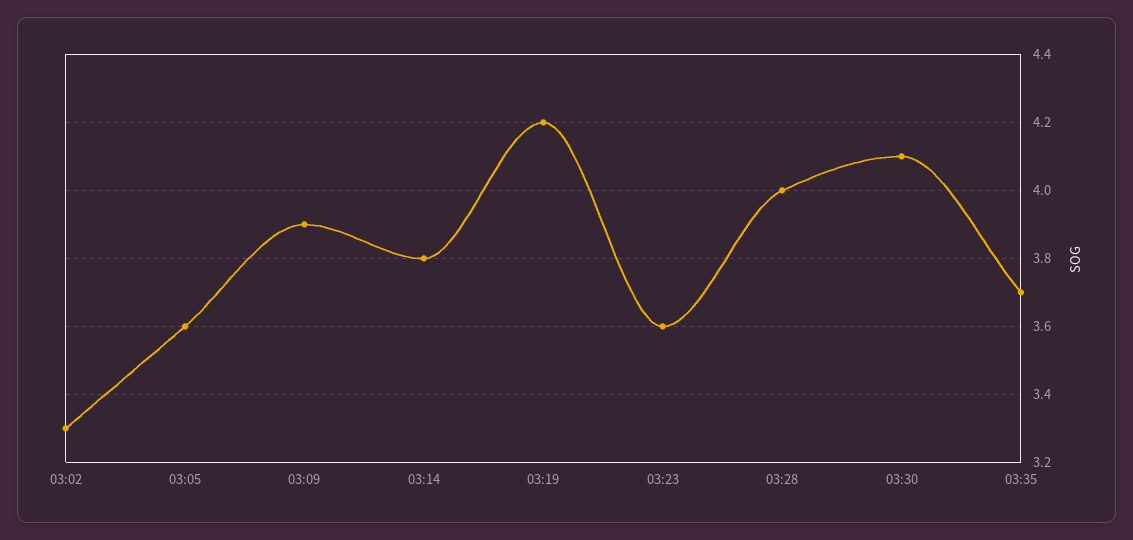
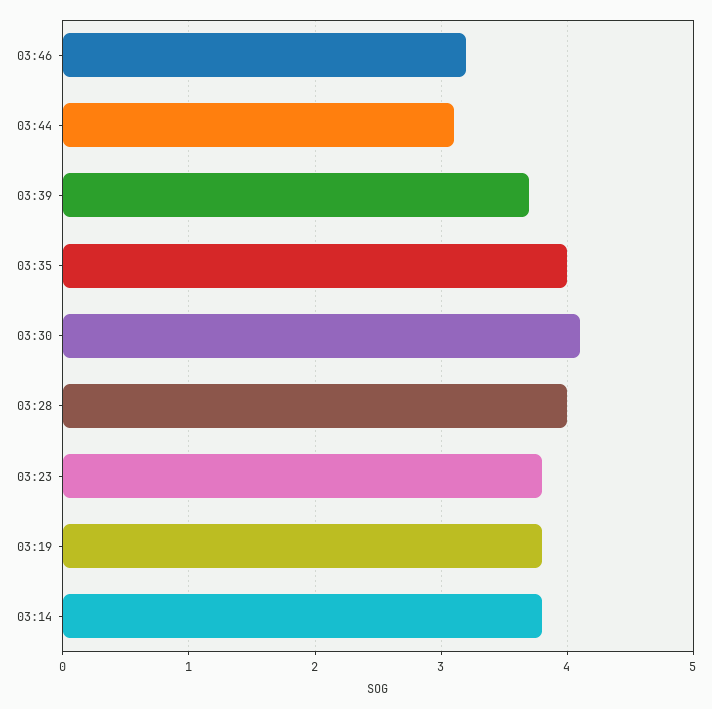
03:02: 3.3 -> none
03:05: 3.6 -> none
03:09: 3.9 -> none
03:19: 4.2 -> 3.8
03:23: 3.6 -> 3.8
03:35: 3.7 -> 4
03:46: none -> 3.2
03:44: none -> 3.1
03:39: none -> 3.7

